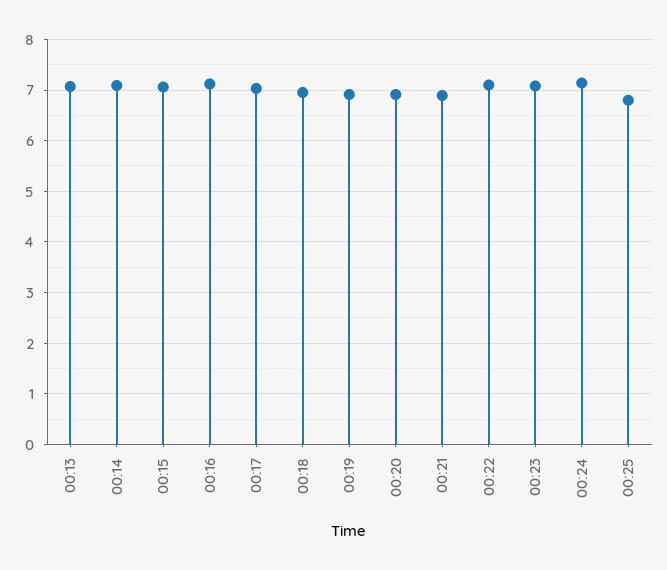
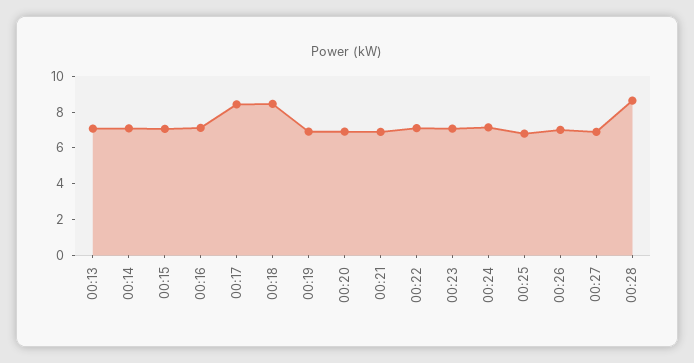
00:17: 7 -> 8.5
00:18: 7 -> 8.5
00:26: none -> 7
00:27: none -> 7
00:28: none -> 8.5

